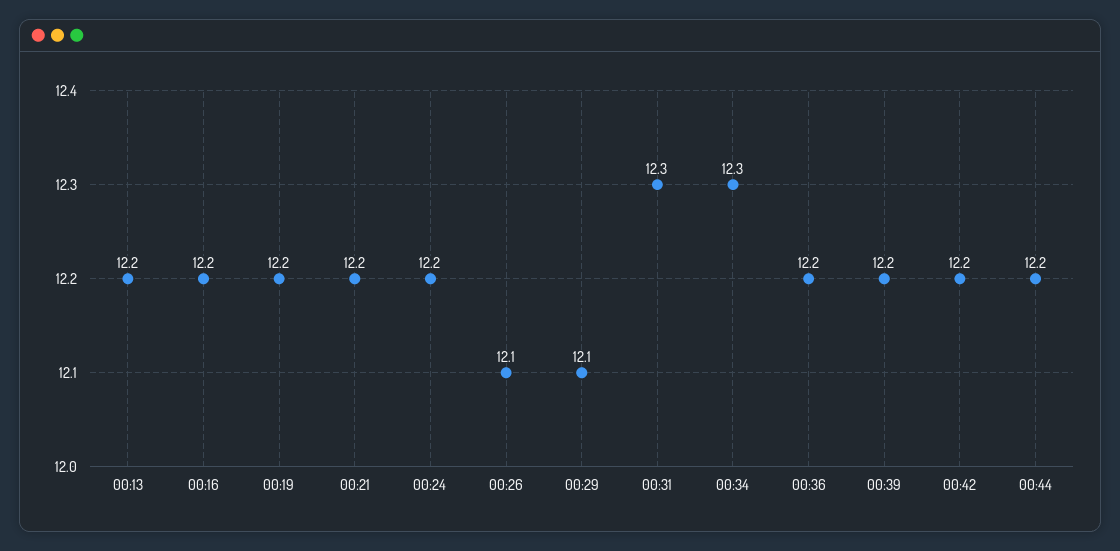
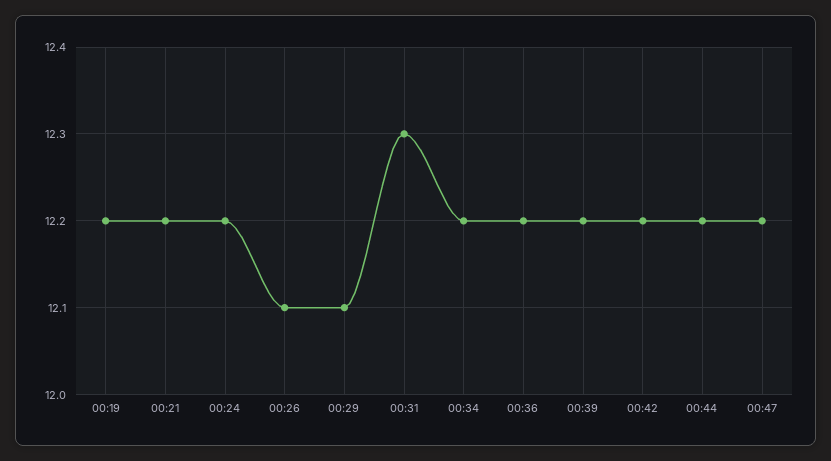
00:13: 12.2 -> none
00:16: 12.2 -> none
00:34: 12.3 -> 12.2
00:47: none -> 12.2

